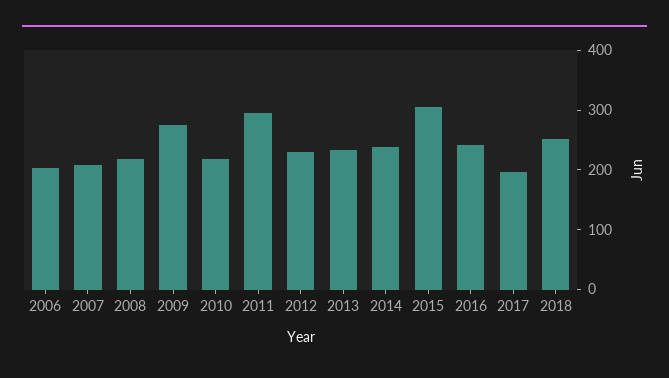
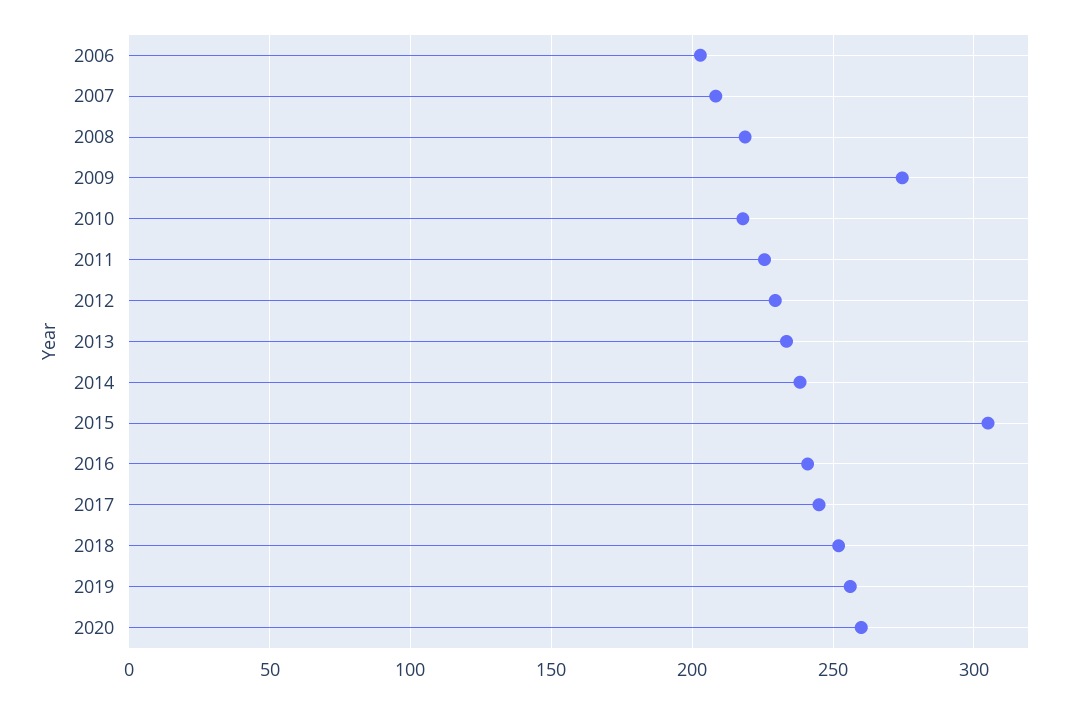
2011: 300 -> 225
2017: 200 -> 245
2019: none -> 255
2020: none -> 260

